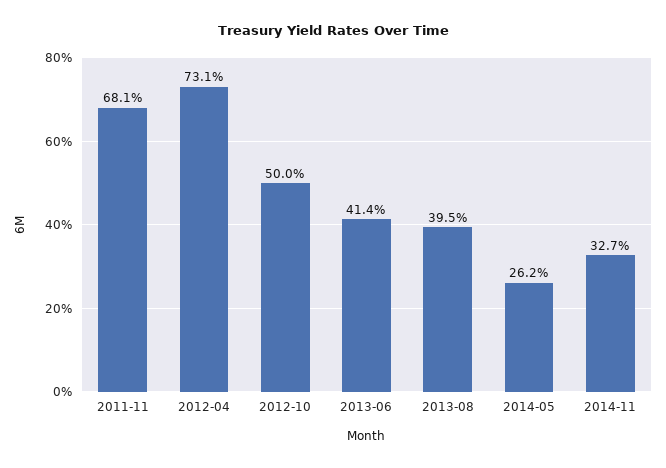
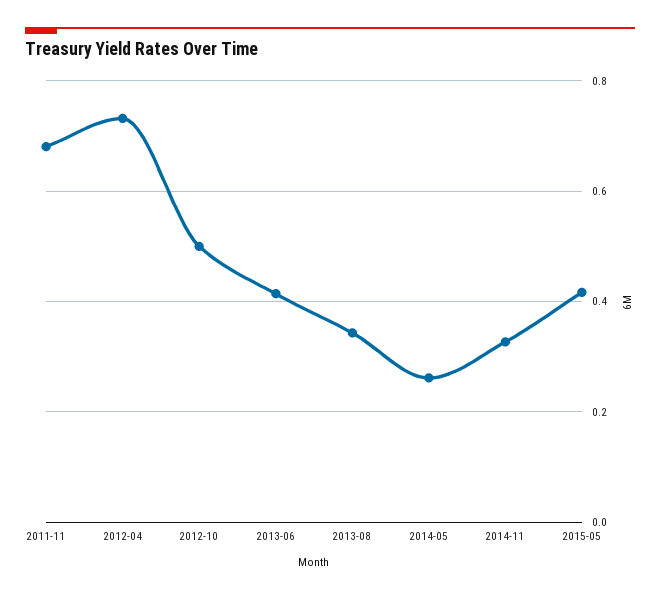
2013-08: 0.395 -> 0.34
2015-05: none -> 0.42

